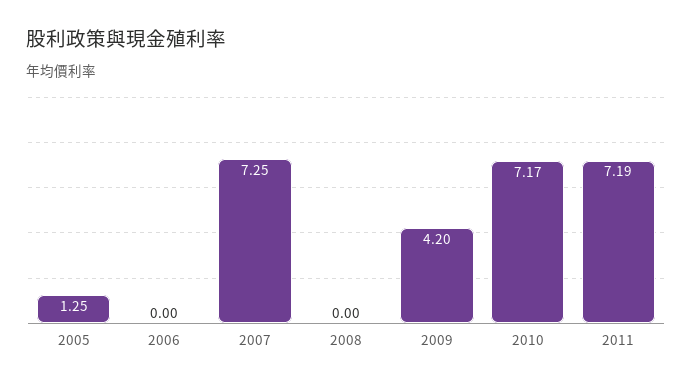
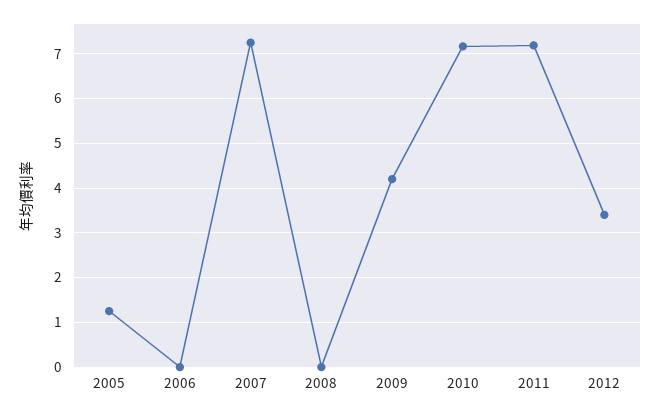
2012: none -> 3.4

